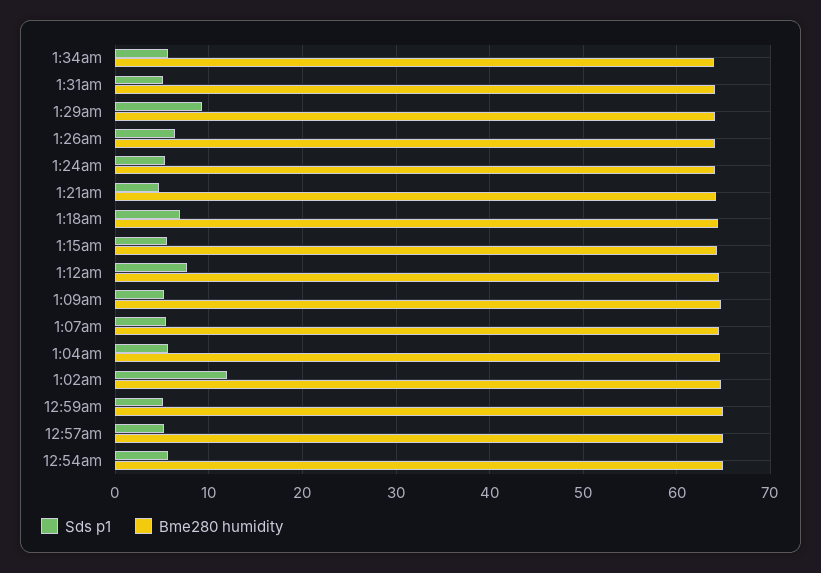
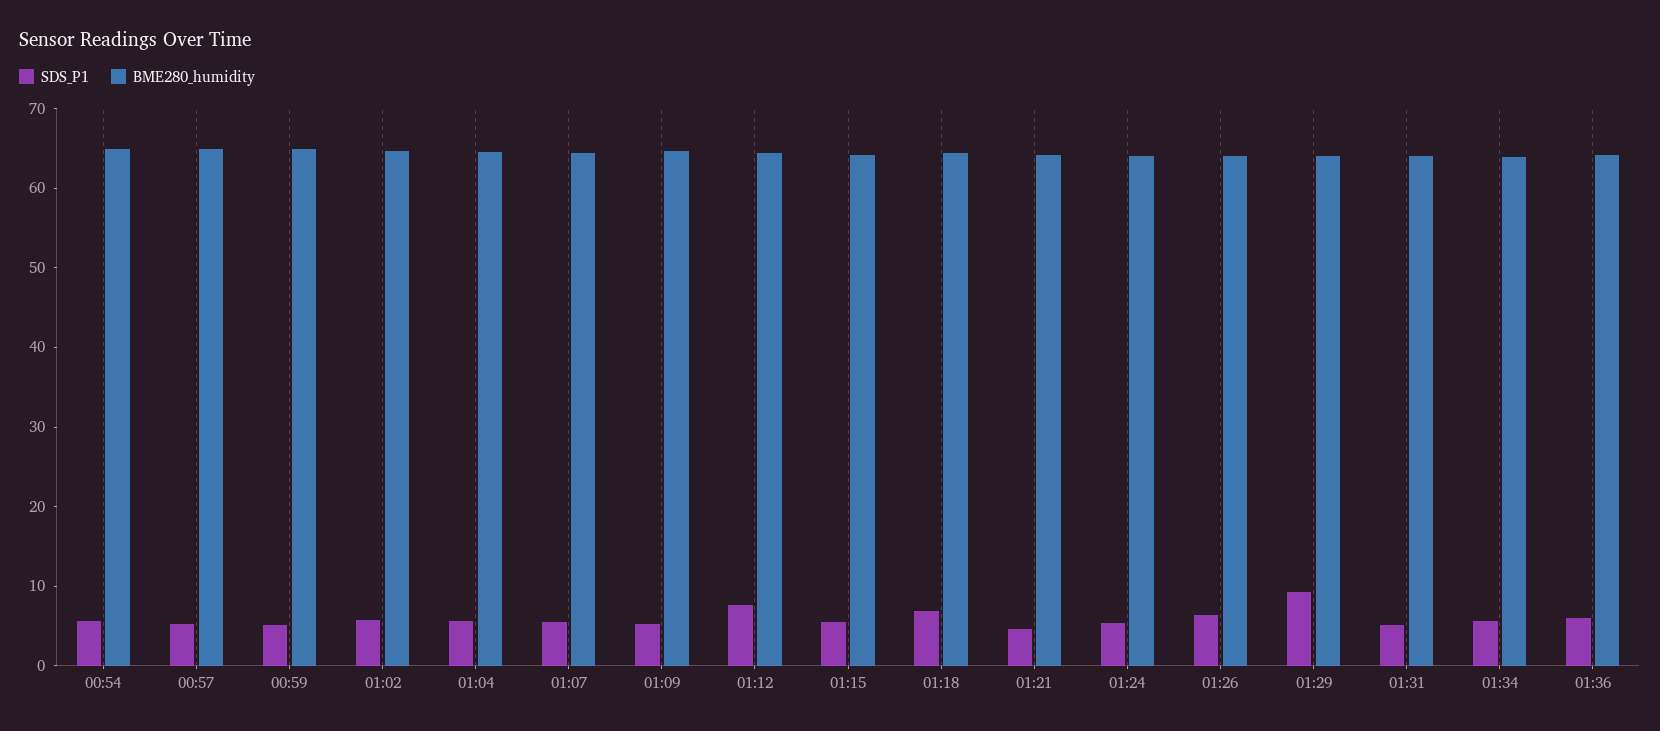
Sds p1, 1:02am: 12 -> 6
Sds p1, 01:36: none -> 6
Bme280 humidity, 01:36: none -> 64

